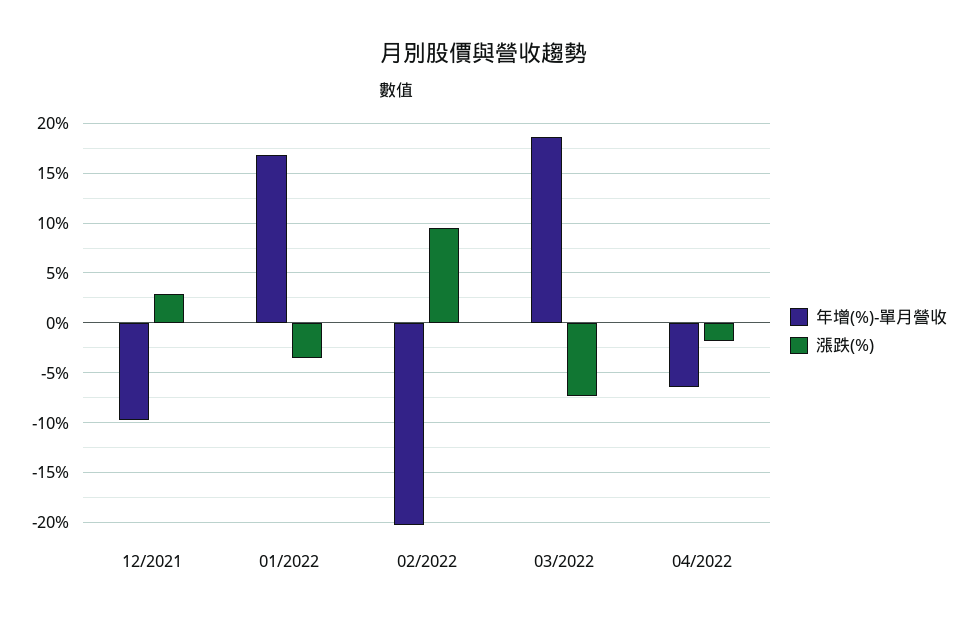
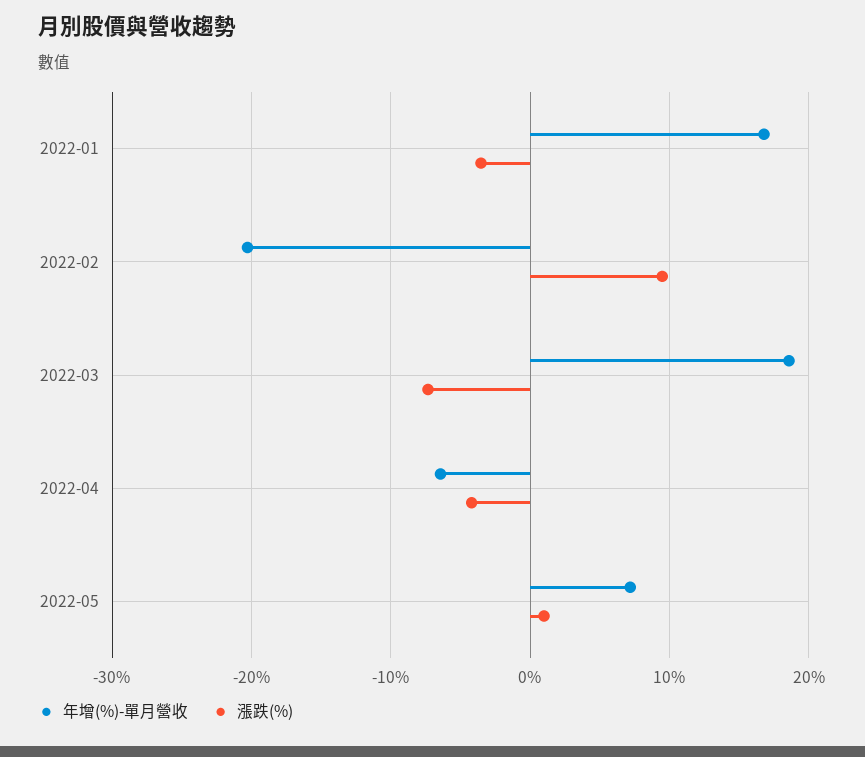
年增(%)-單月營收, 12/2021: -10 -> none
漲跌(%), 12/2021: 3 -> none
漲跌(%), 04/2022: -2 -> -4
年增(%)-單月營收, 2022-05: none -> 7
漲跌(%), 2022-05: none -> 1

